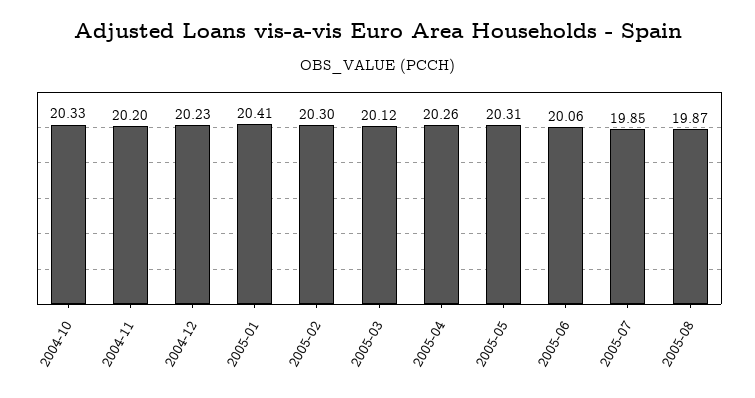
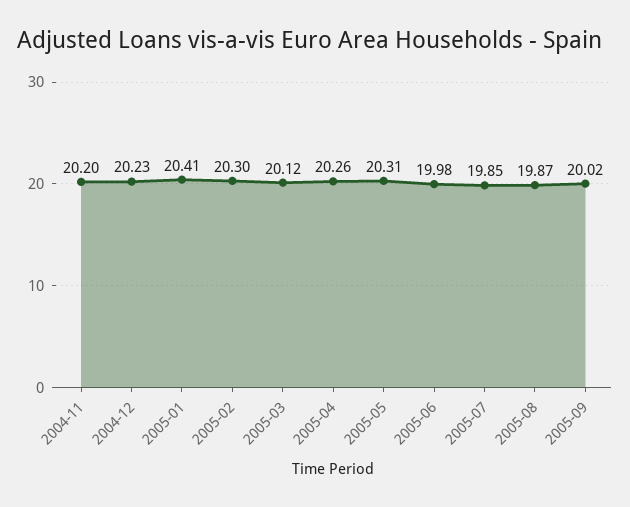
2004-10: 20.33 -> none
2005-06: 20.06 -> 19.98
2005-09: none -> 20.02

